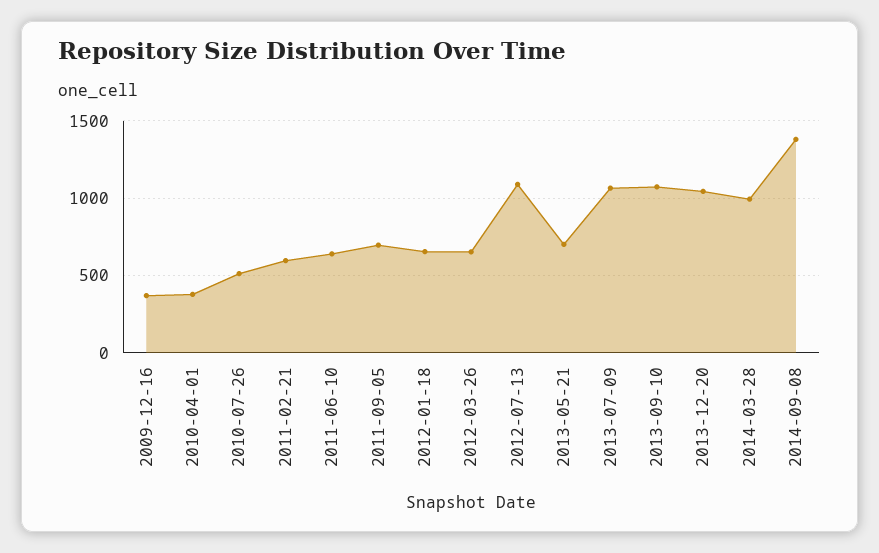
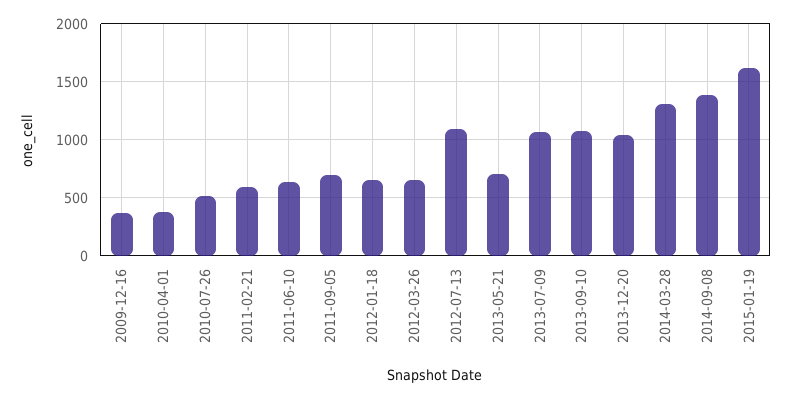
2014-03-28: 1000 -> 1300
2015-01-19: none -> 1600

